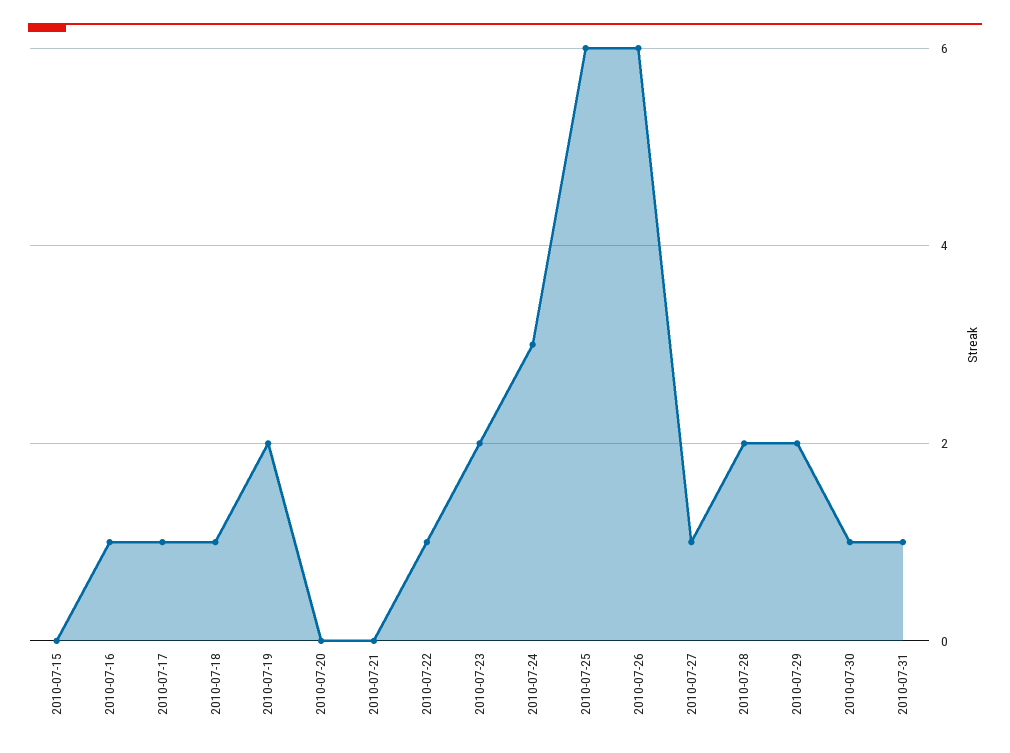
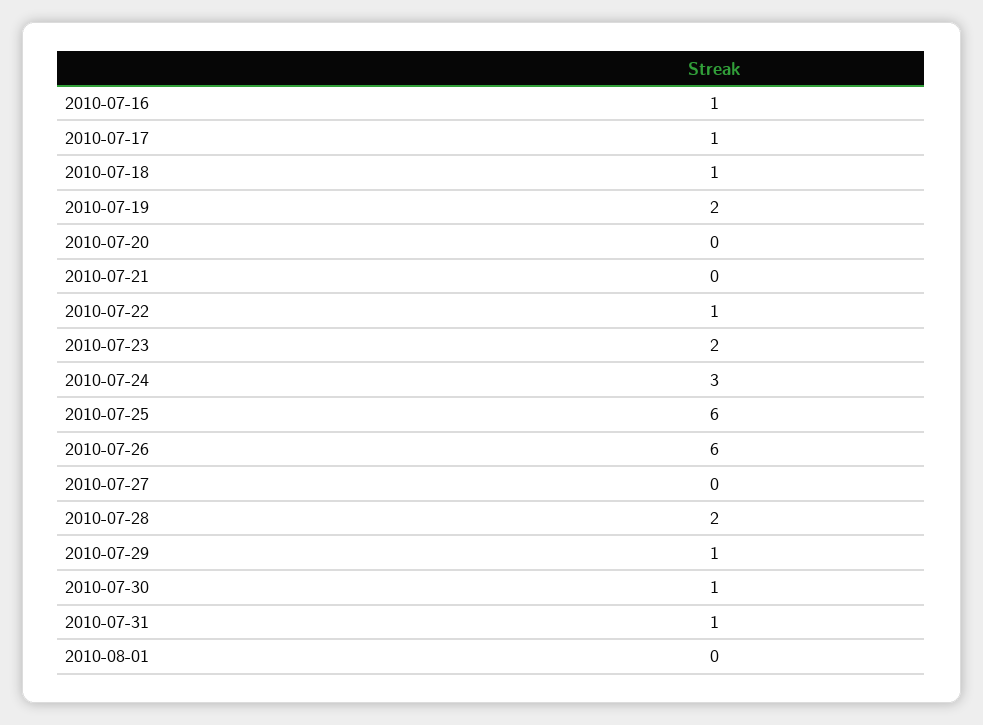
2010-07-15: 0 -> none
2010-07-27: 1 -> 0
2010-07-29: 2 -> 1
2010-08-01: none -> 0

